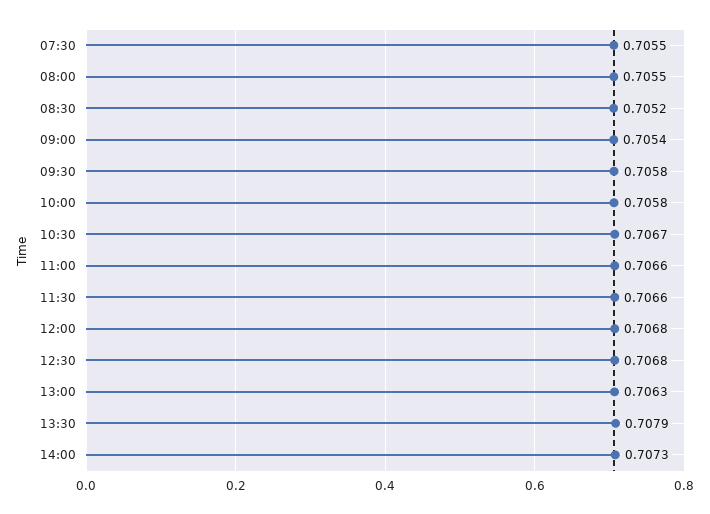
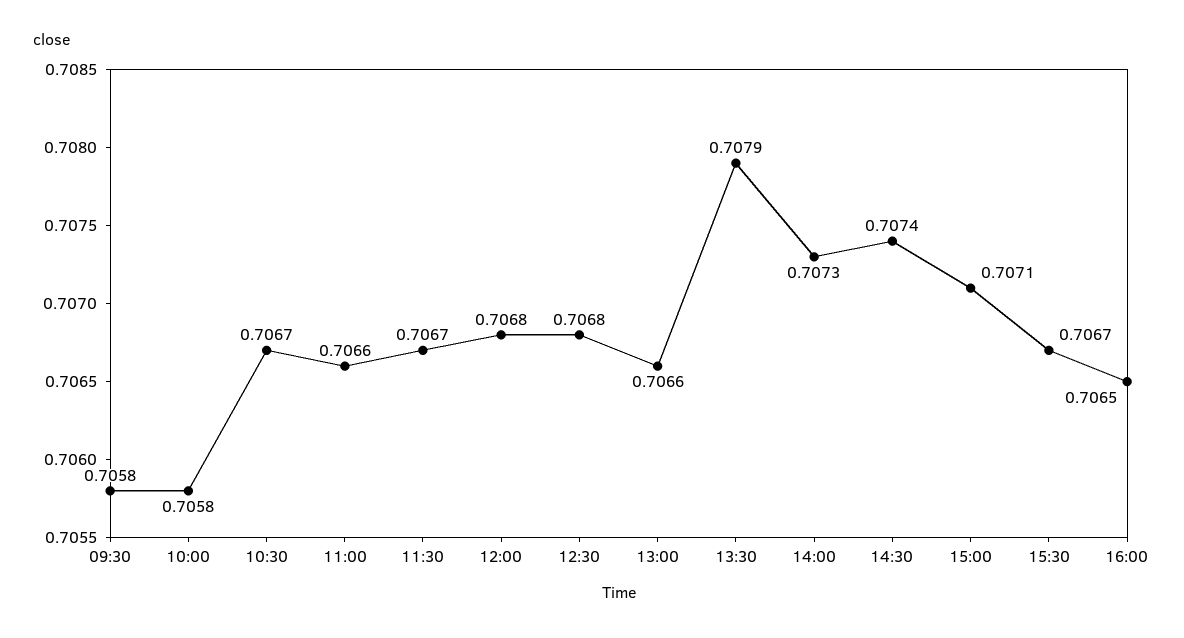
07:30: 0.7055 -> none
08:00: 0.7055 -> none
08:30: 0.7052 -> none
09:00: 0.7054 -> none
11:30: 0.7066 -> 0.7067
13:00: 0.7063 -> 0.7066
14:30: none -> 0.7074
15:00: none -> 0.7071
15:30: none -> 0.7067
16:00: none -> 0.7065

